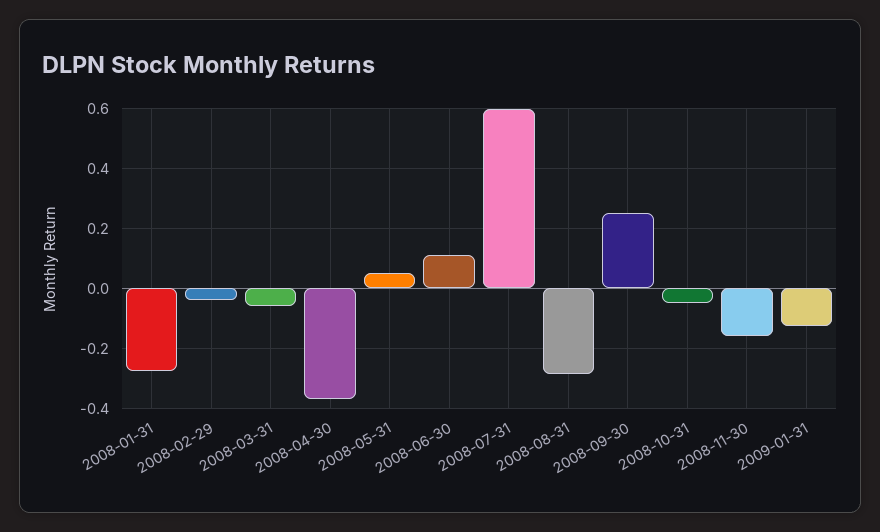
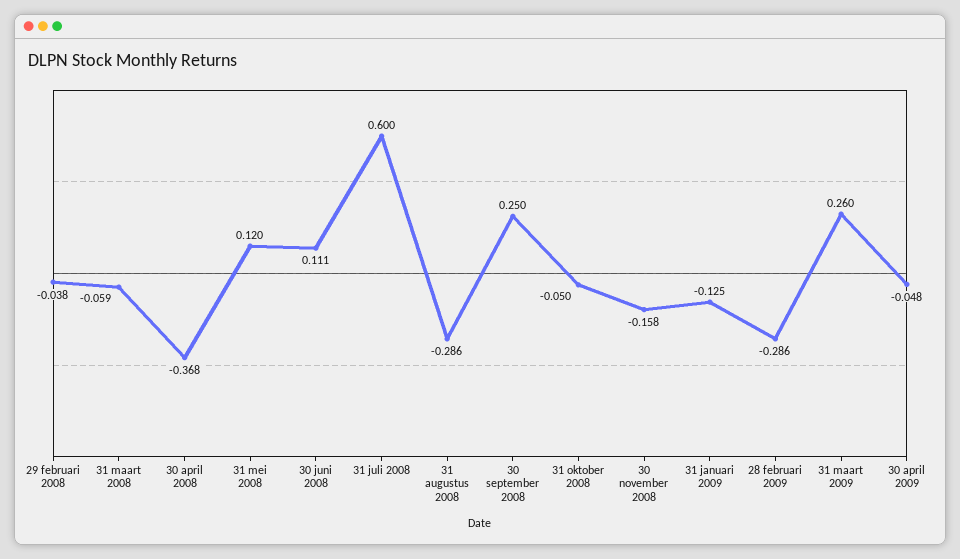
2008-01-31: -0.275 -> none
2008-05-31: 0.05 -> 0.12
28 februari 2009: none -> -0.286
31 maart 2009: none -> 0.26
30 april 2009: none -> -0.048

